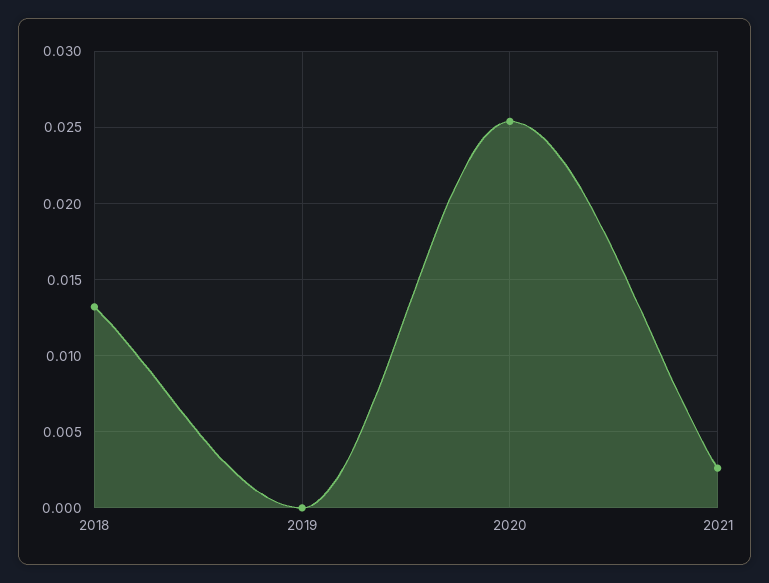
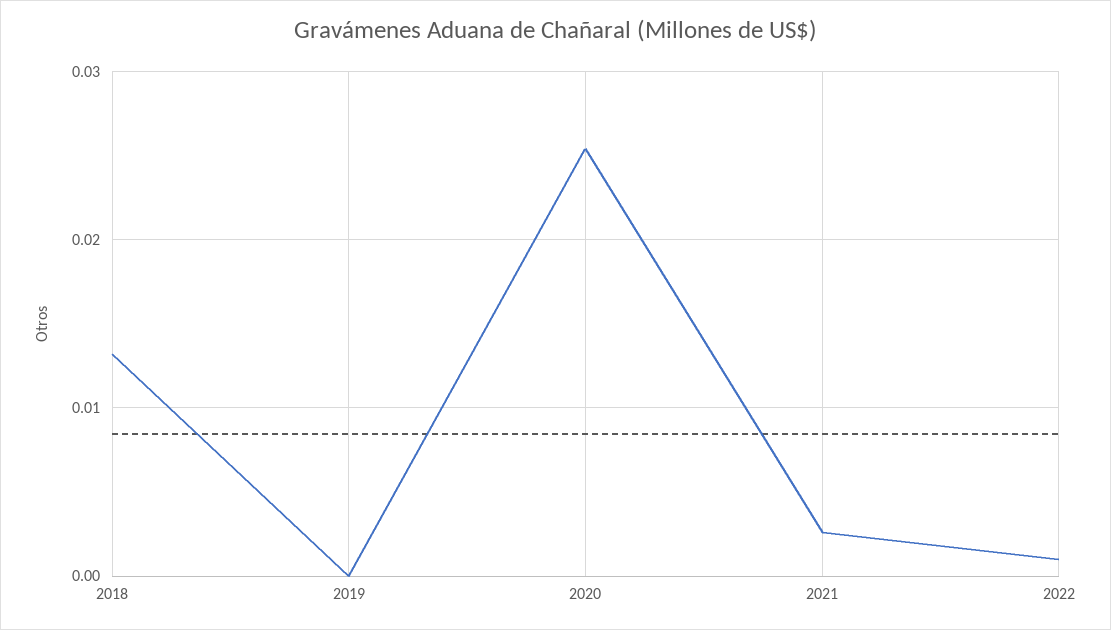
2022: none -> 0.001

